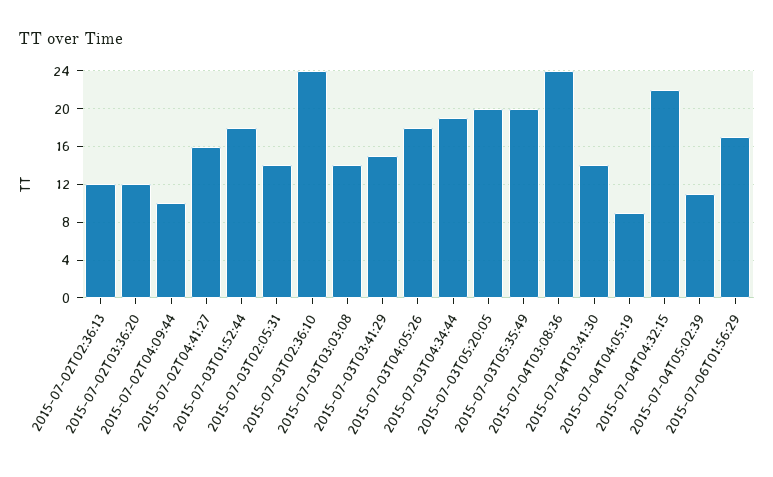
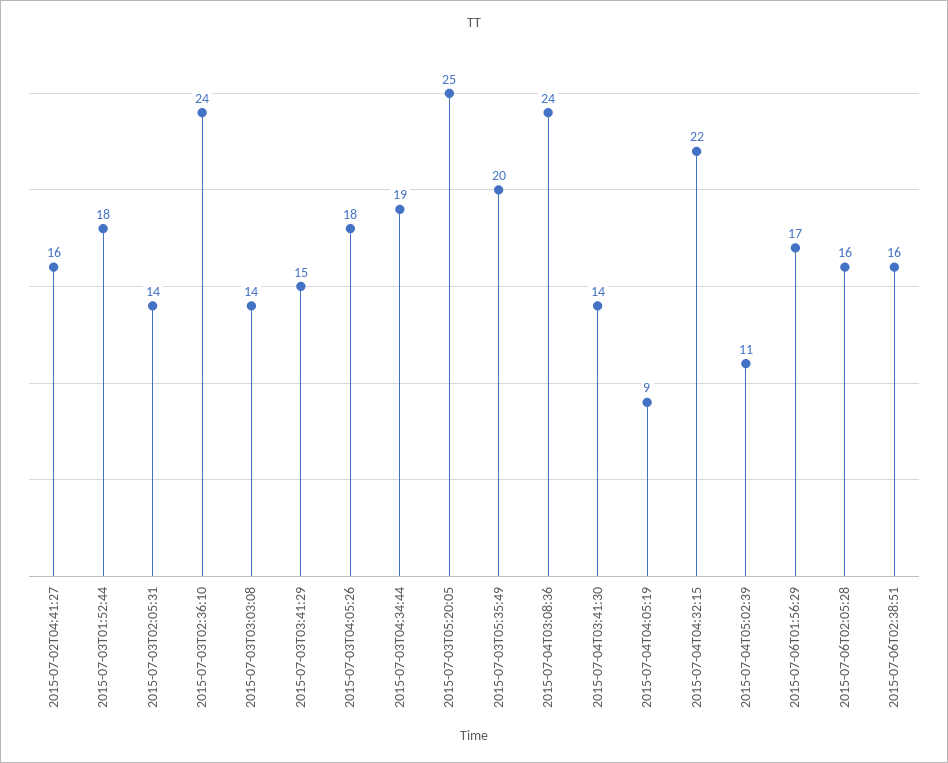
2015-07-02T02:36:13: 12 -> none
2015-07-02T03:36:20: 12 -> none
2015-07-02T04:09:44: 10 -> none
2015-07-03T05:20:05: 20 -> 25
2015-07-06T02:05:28: none -> 16
2015-07-06T02:38:51: none -> 16

